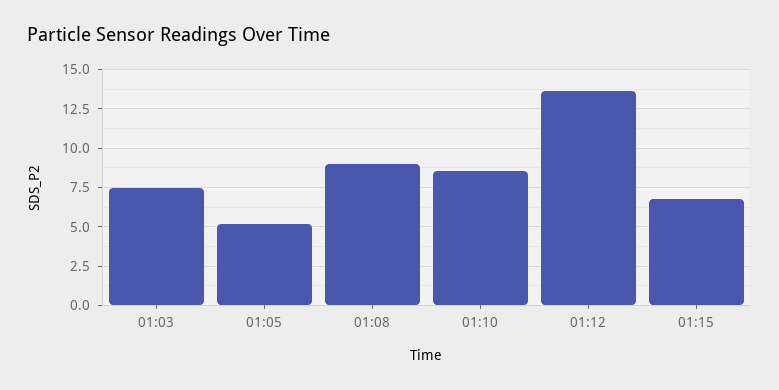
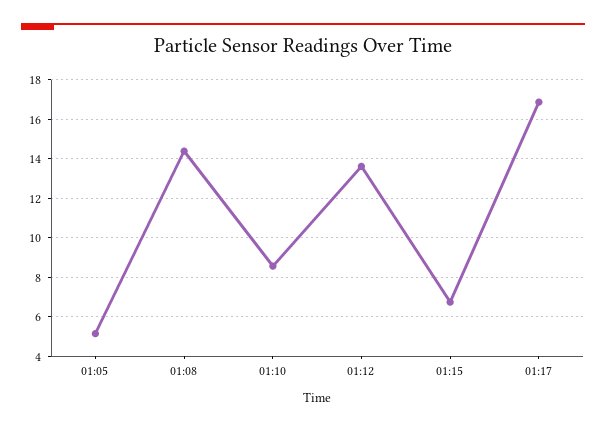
01:03: 7.5 -> none
01:08: 9 -> 14.5
01:17: none -> 17

